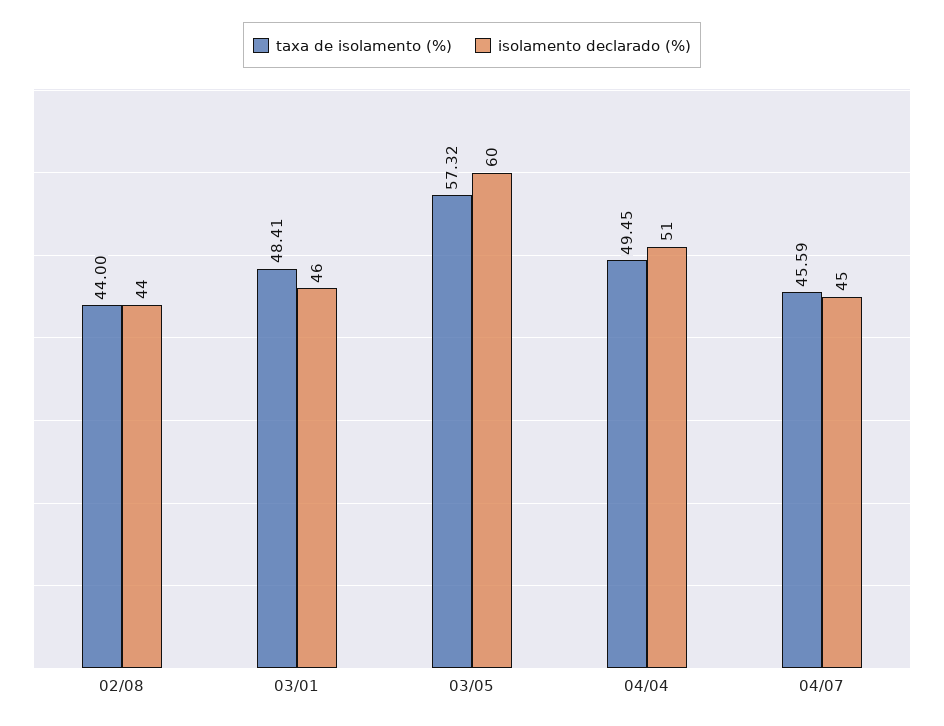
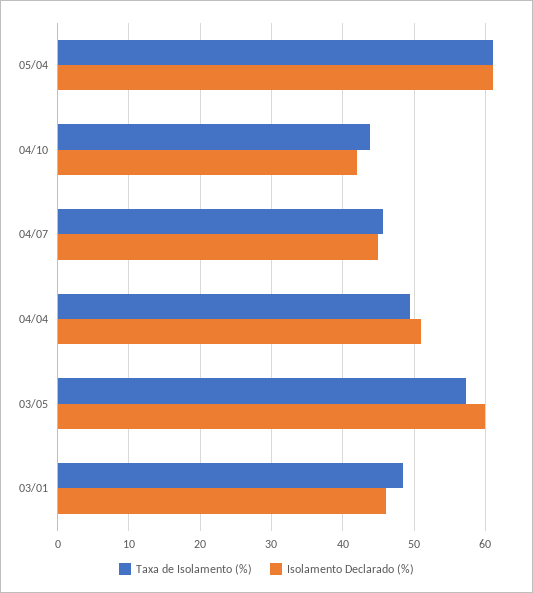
taxa de isolamento (%), 02/08: 44 -> none
isolamento declarado (%), 02/08: 44 -> none
taxa de isolamento (%), 05/04: none -> 61
isolamento declarado (%), 05/04: none -> 61
taxa de isolamento (%), 04/10: none -> 44
isolamento declarado (%), 04/10: none -> 42

